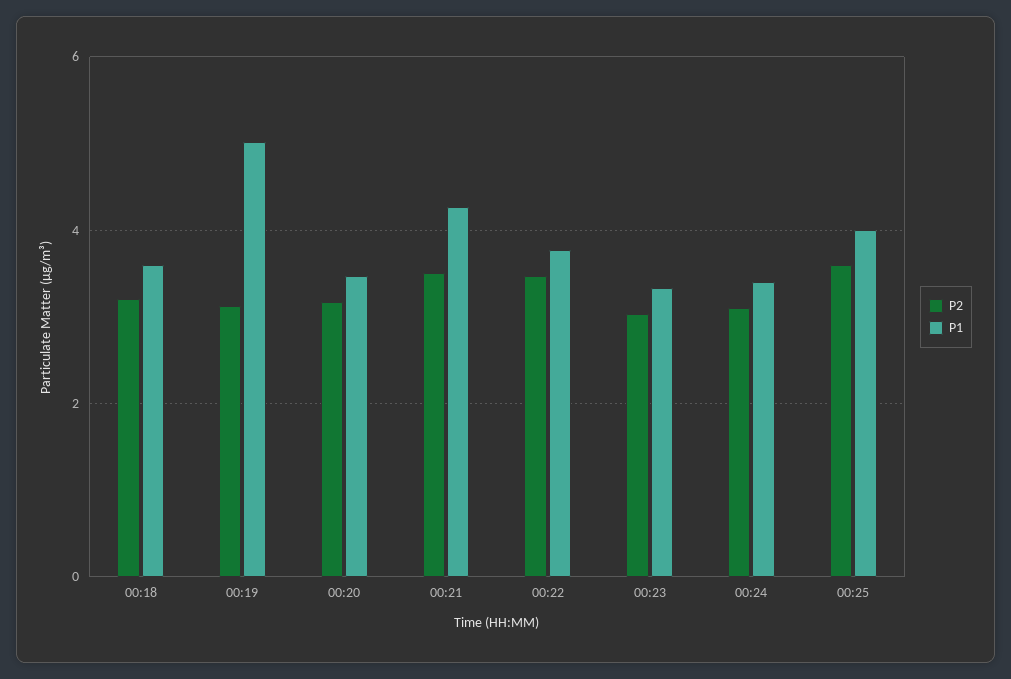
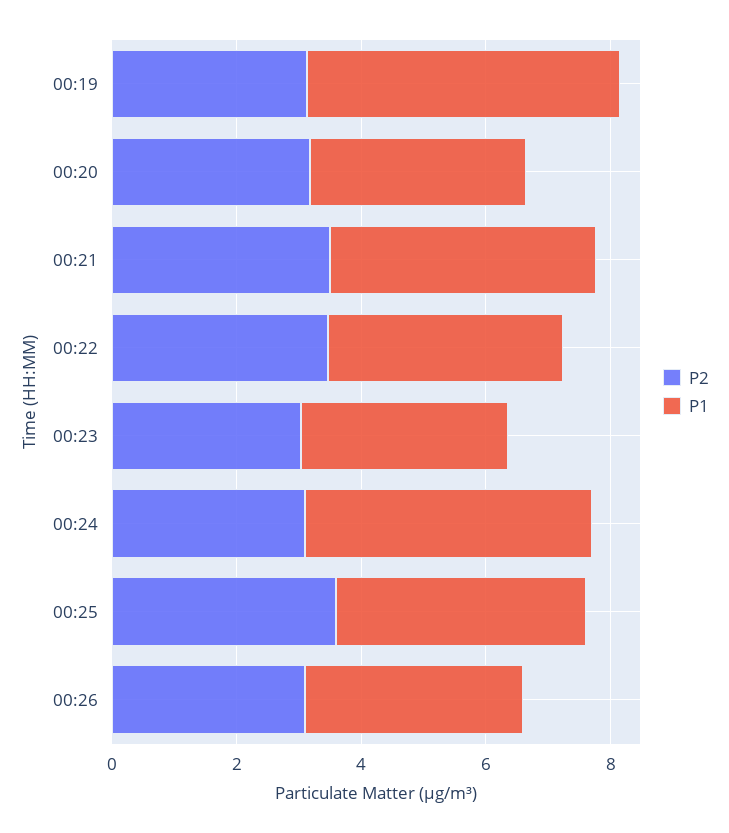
P2, 00:18: 3.2 -> none
P1, 00:18: 3.6 -> none
P1, 00:24: 3.4 -> 4.5
P2, 00:26: none -> 3
P1, 00:26: none -> 3.5

